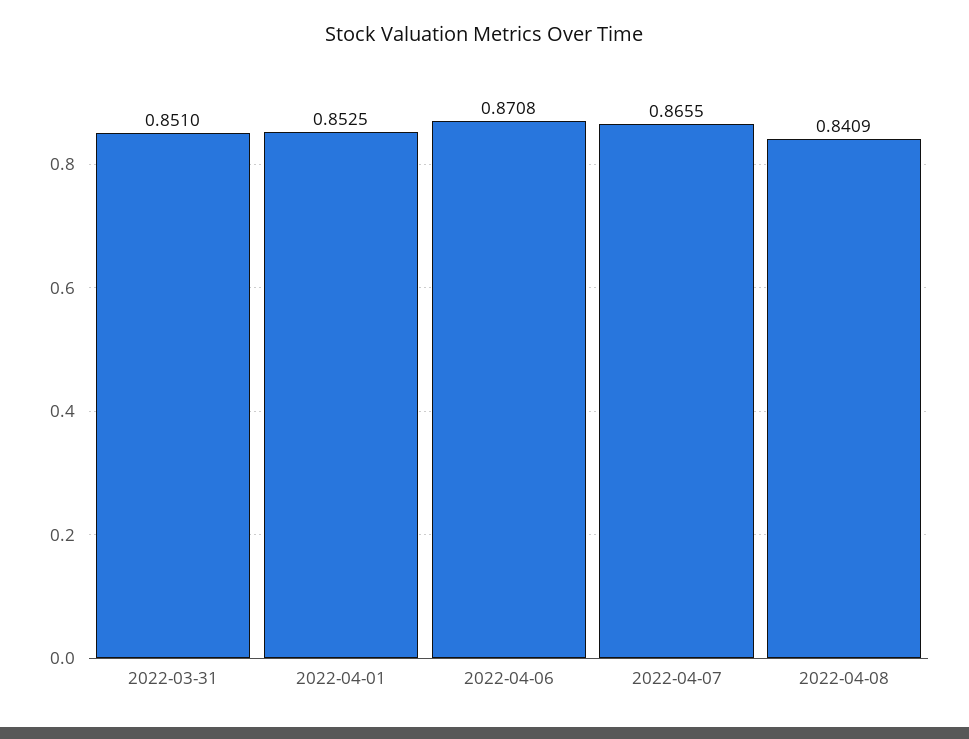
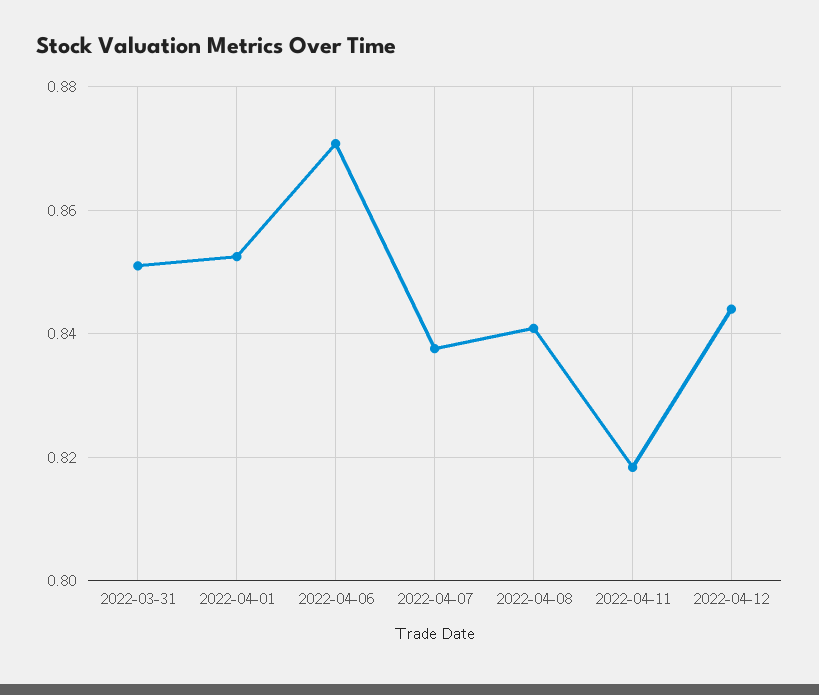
2022-04-07: 0.8655 -> 0.838
2022-04-11: none -> 0.818
2022-04-12: none -> 0.844

